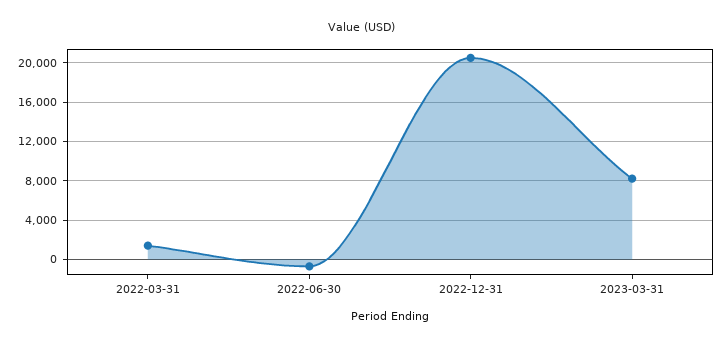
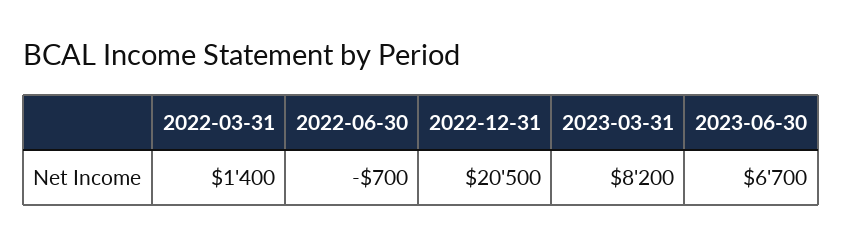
2023-06-30: none -> 6700

